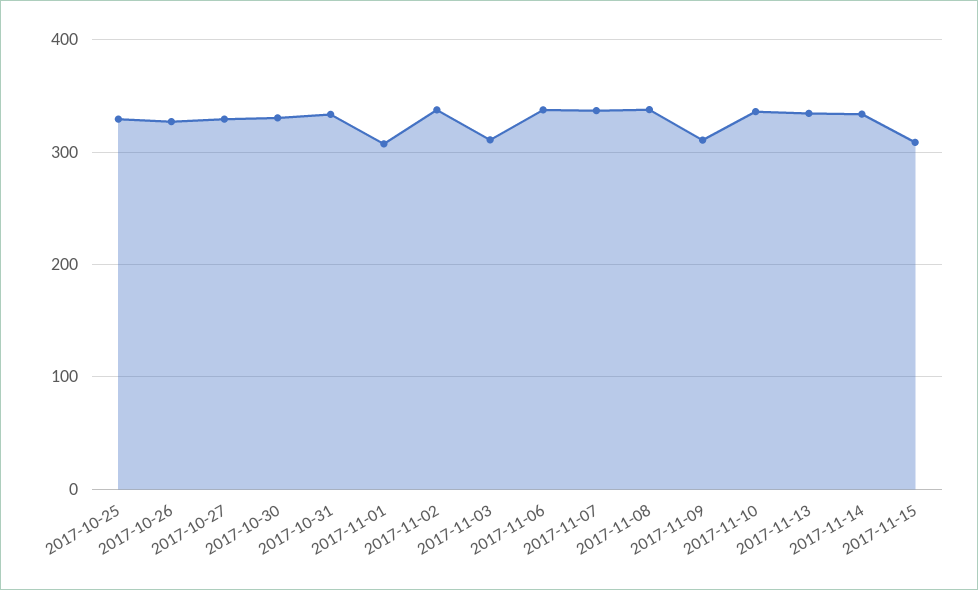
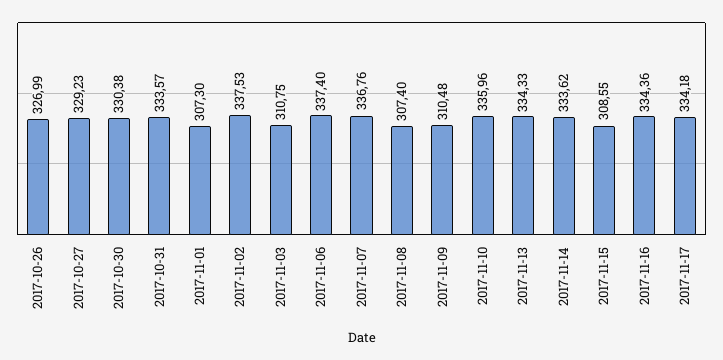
2017-10-25: 330 -> none
2017-11-08: 340 -> 307.4
2017-11-16: none -> 334.36
2017-11-17: none -> 334.18

